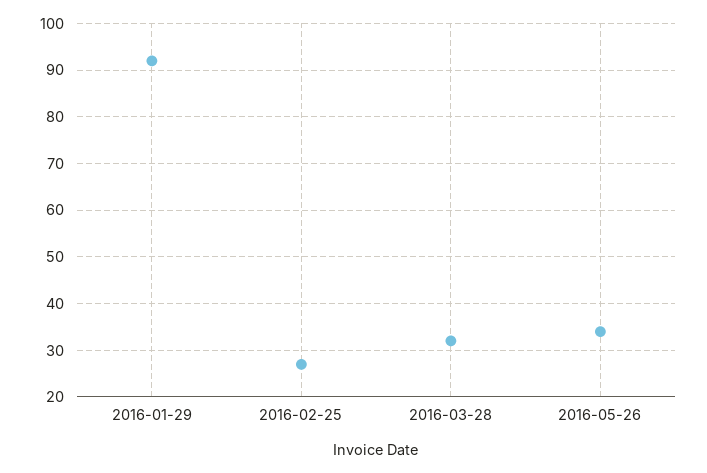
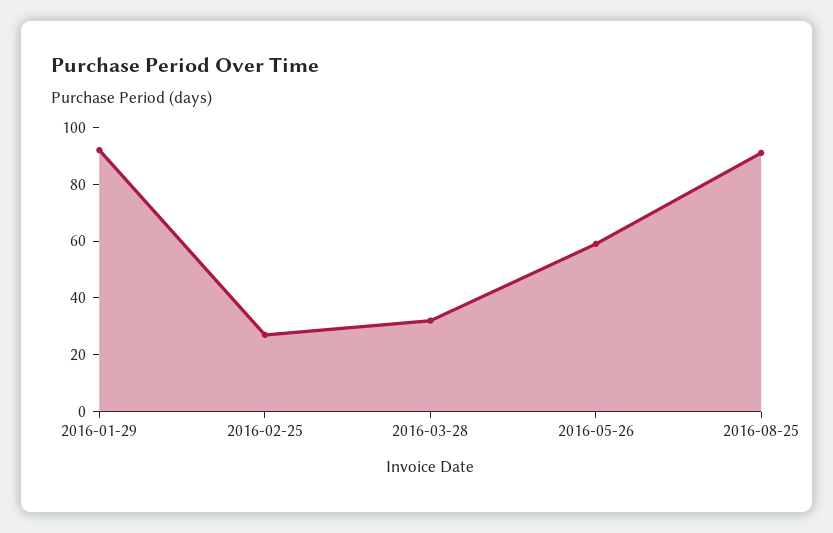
2016-05-26: 35 -> 60
2016-08-25: none -> 90

